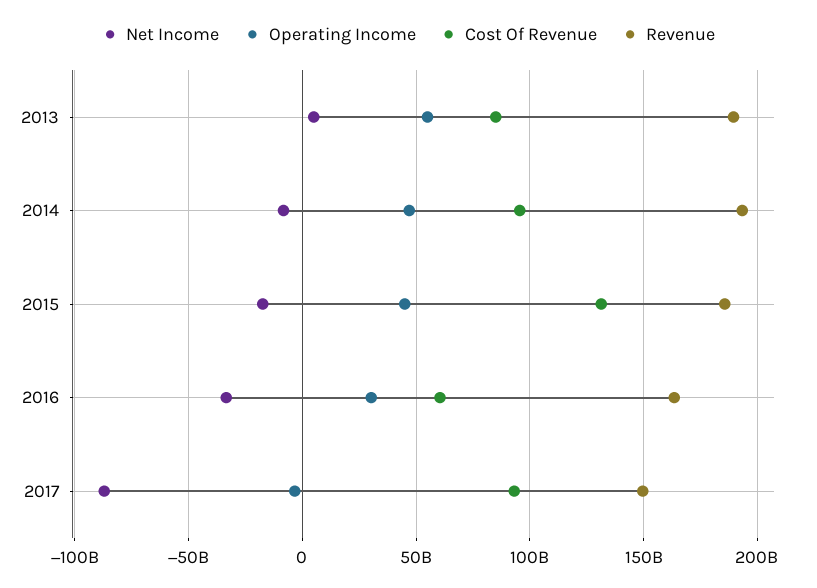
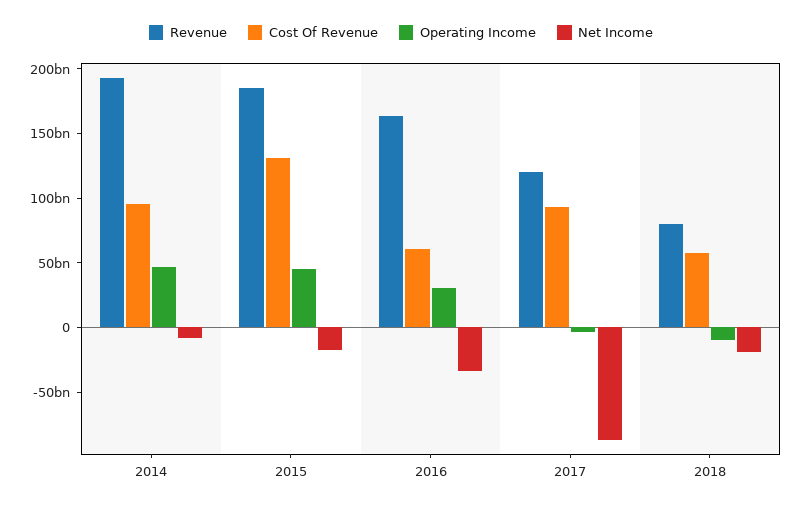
Net Income, 2013: 5000000000 -> none
Operating Income, 2013: 55000000000 -> none
Cost Of Revenue, 2013: 85000000000 -> none
Revenue, 2013: 190000000000 -> none
Revenue, 2017: 150000000000 -> 120000000000
Revenue, 2018: none -> 80000000000
Cost Of Revenue, 2018: none -> 60000000000
Operating Income, 2018: none -> -10000000000
Net Income, 2018: none -> -20000000000

